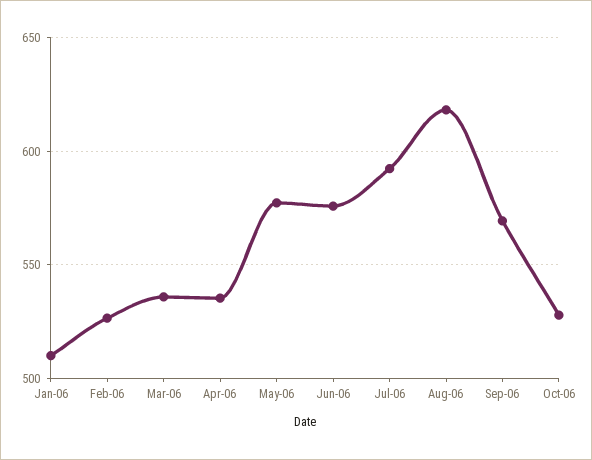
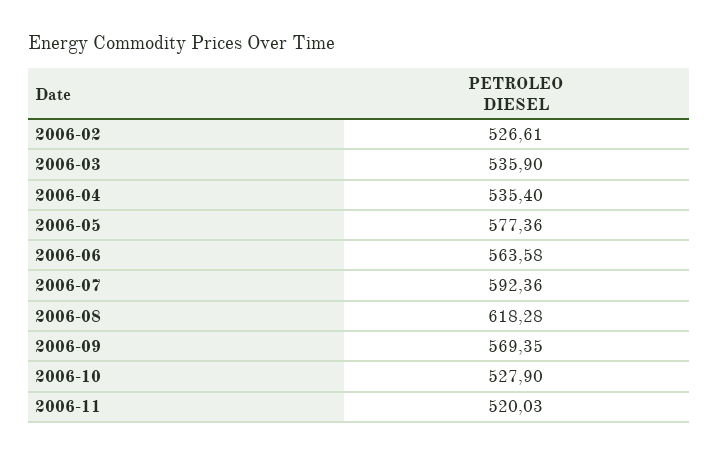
Jan-06: 510 -> none
Jun-06: 575 -> 563.58
2006-11: none -> 520.03

